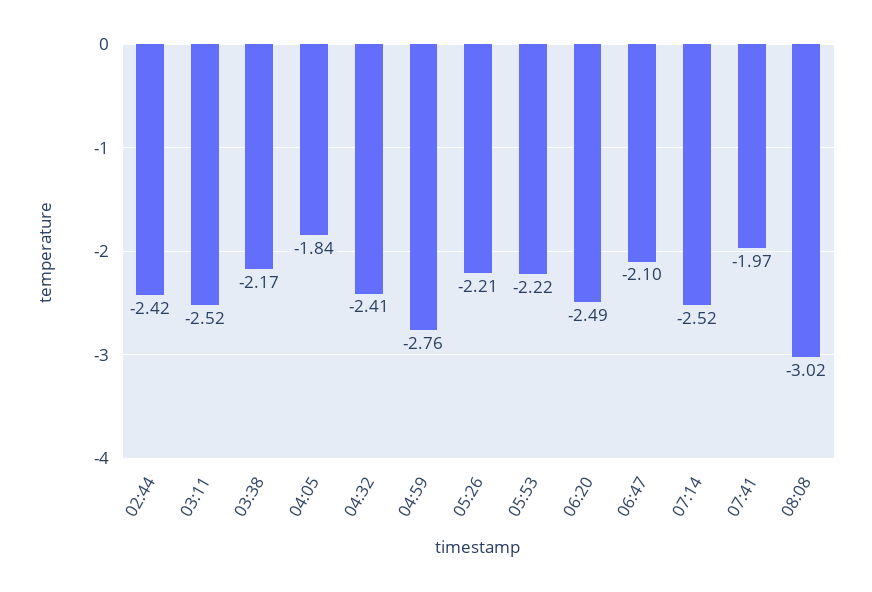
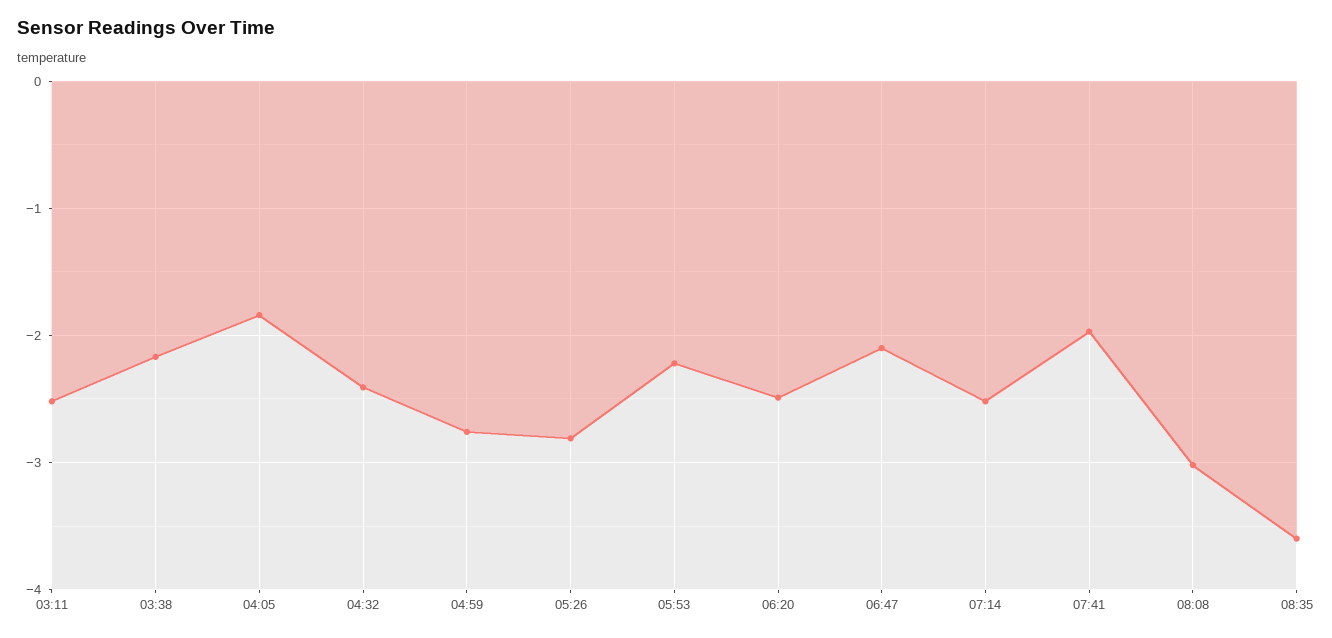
02:44: -2.42 -> none
05:26: -2.21 -> -2.8
08:35: none -> -3.6

